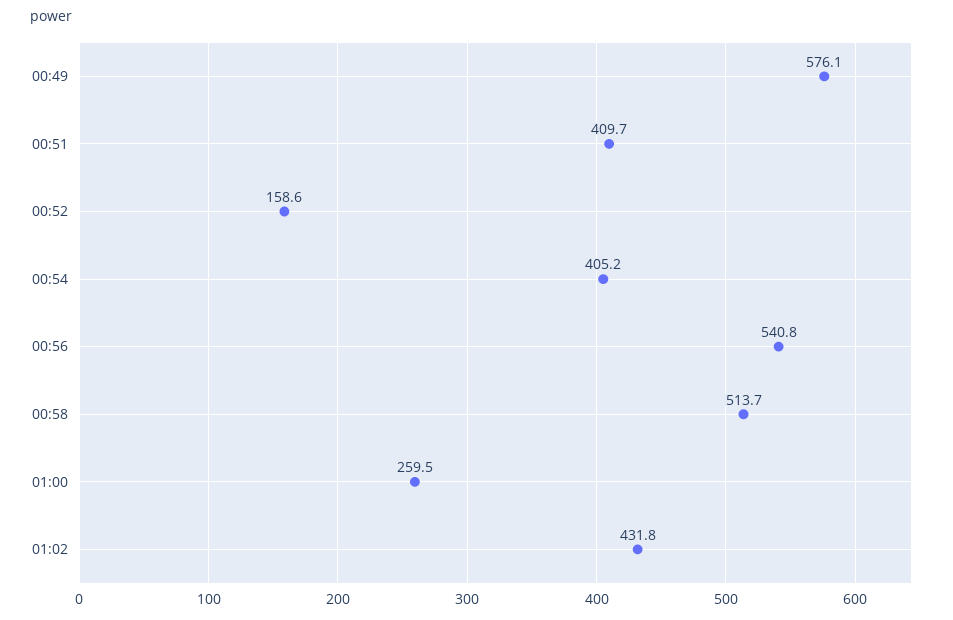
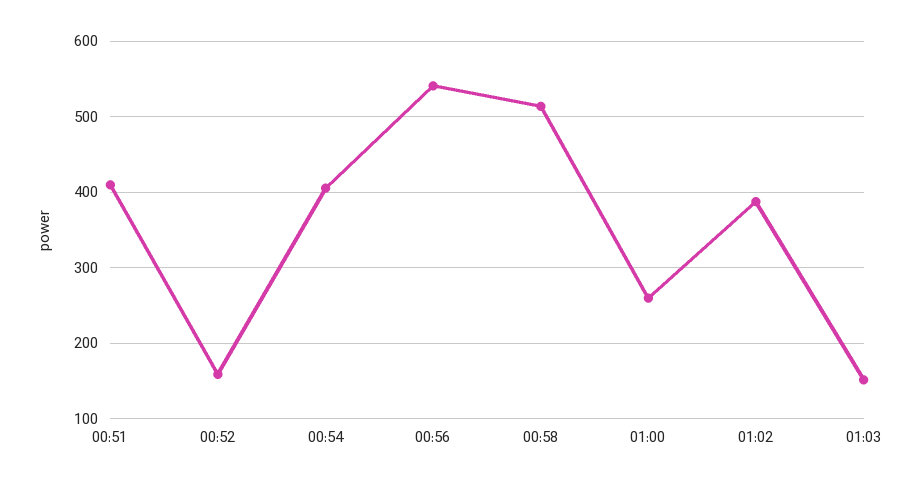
00:49: 576.1 -> none
01:02: 431.8 -> 390
01:03: none -> 150

